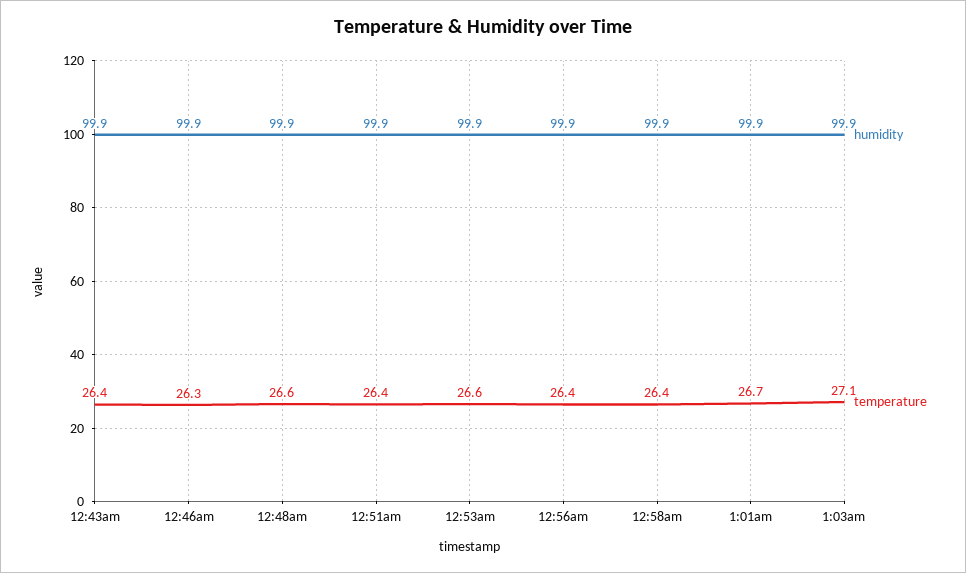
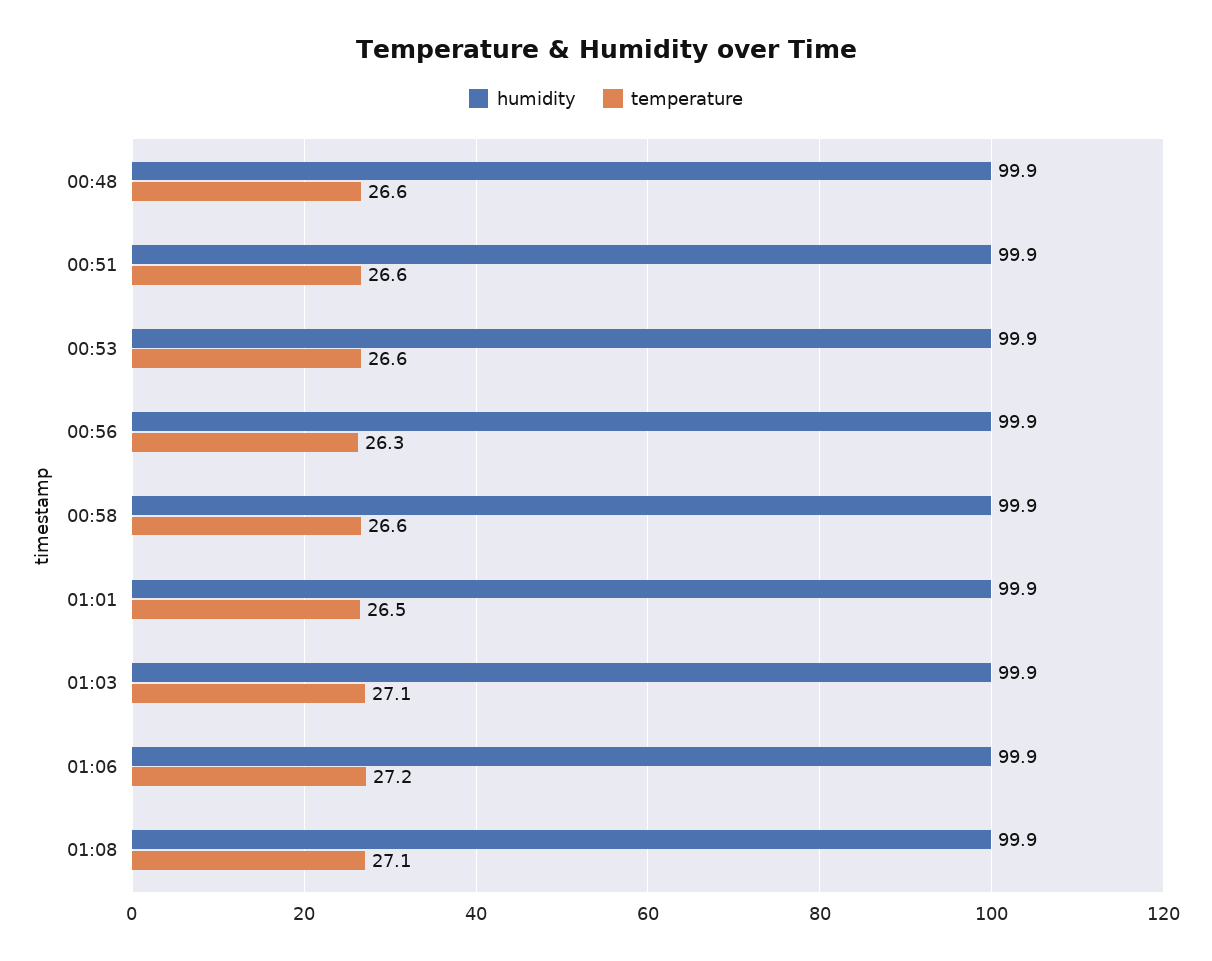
humidity, 12:43am: 99.9 -> none
temperature, 12:43am: 26.4 -> none
humidity, 12:46am: 99.9 -> none
temperature, 12:46am: 26.3 -> none
temperature, 12:51am: 26.4 -> 26.6
temperature, 12:56am: 26.4 -> 26.3
temperature, 12:58am: 26.4 -> 26.6
temperature, 1:01am: 26.7 -> 26.5
humidity, 01:06: none -> 99.9
temperature, 01:06: none -> 27.2
humidity, 01:08: none -> 99.9
temperature, 01:08: none -> 27.1

